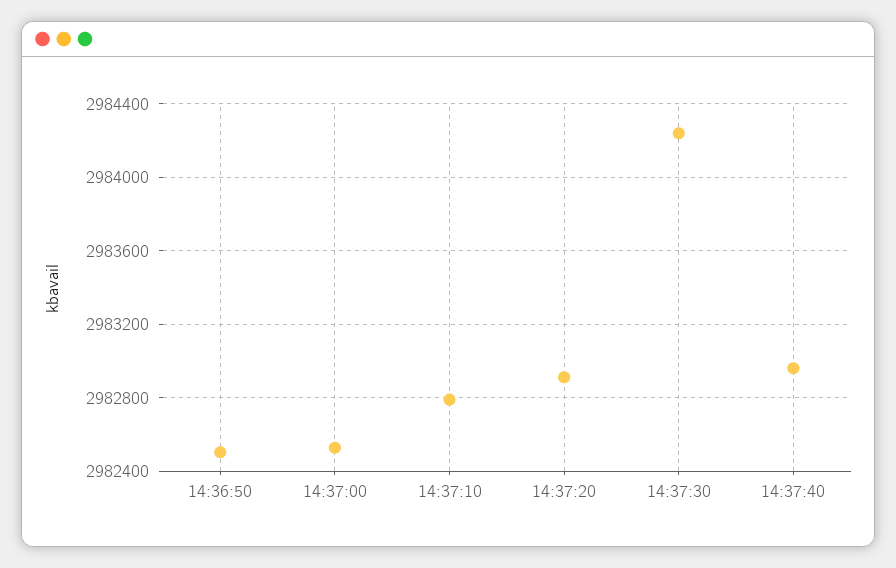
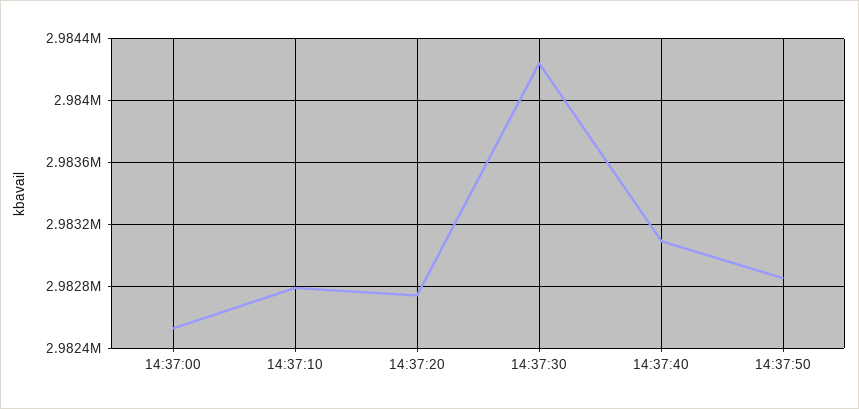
14:36:50: 2982500 -> none
14:37:20: 2982900 -> 2982750
14:37:40: 2982950 -> 2983100
14:37:50: none -> 2982850

